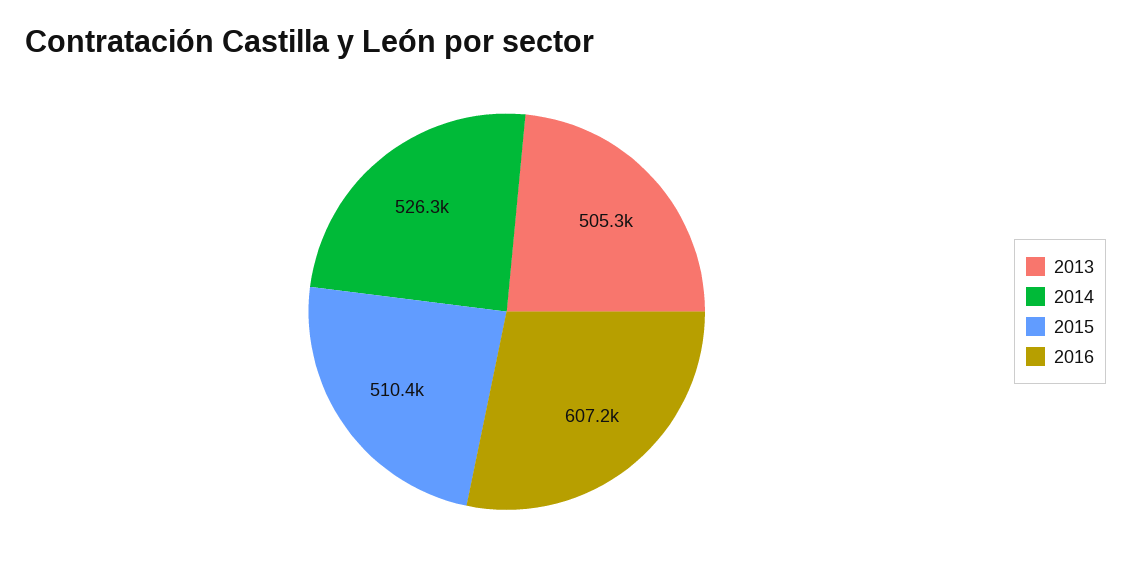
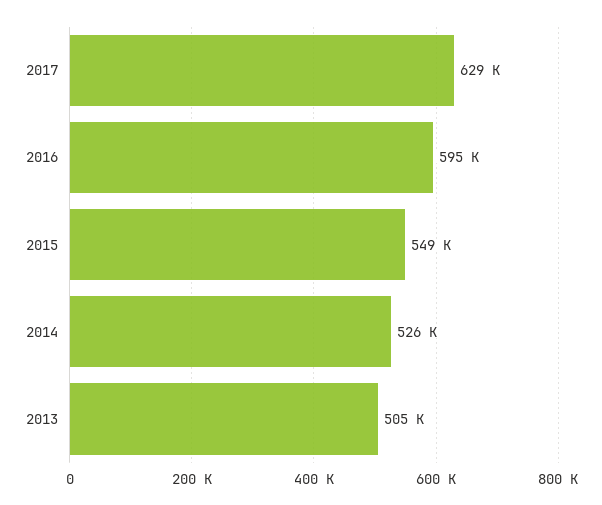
2015: 510400 -> 549000
2016: 607200 -> 595000
2017: none -> 629000

